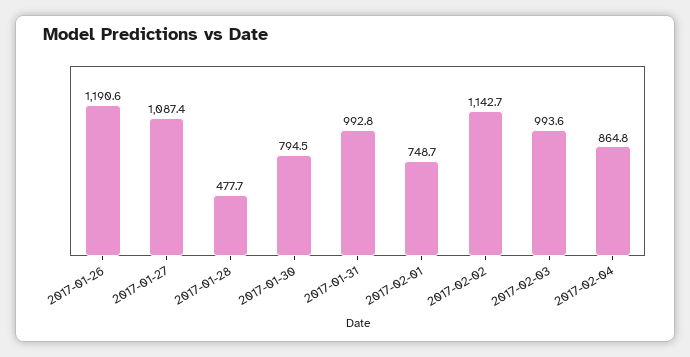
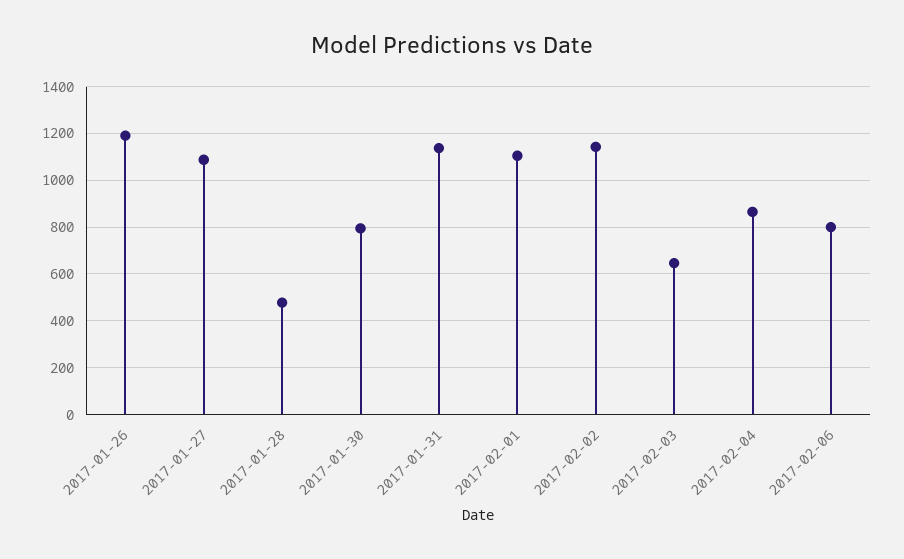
2017-01-31: 992.8 -> 1150
2017-02-01: 748.7 -> 1100
2017-02-03: 993.6 -> 650
2017-02-06: none -> 800

